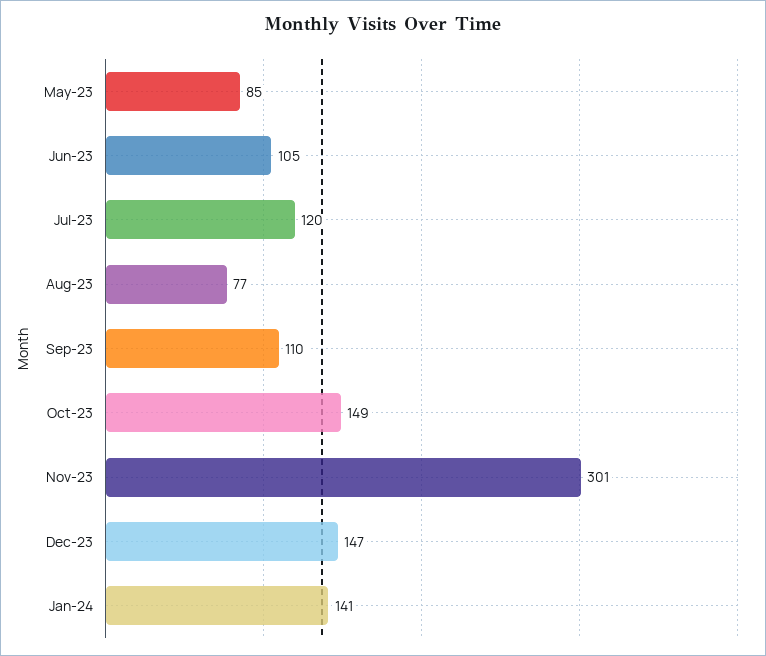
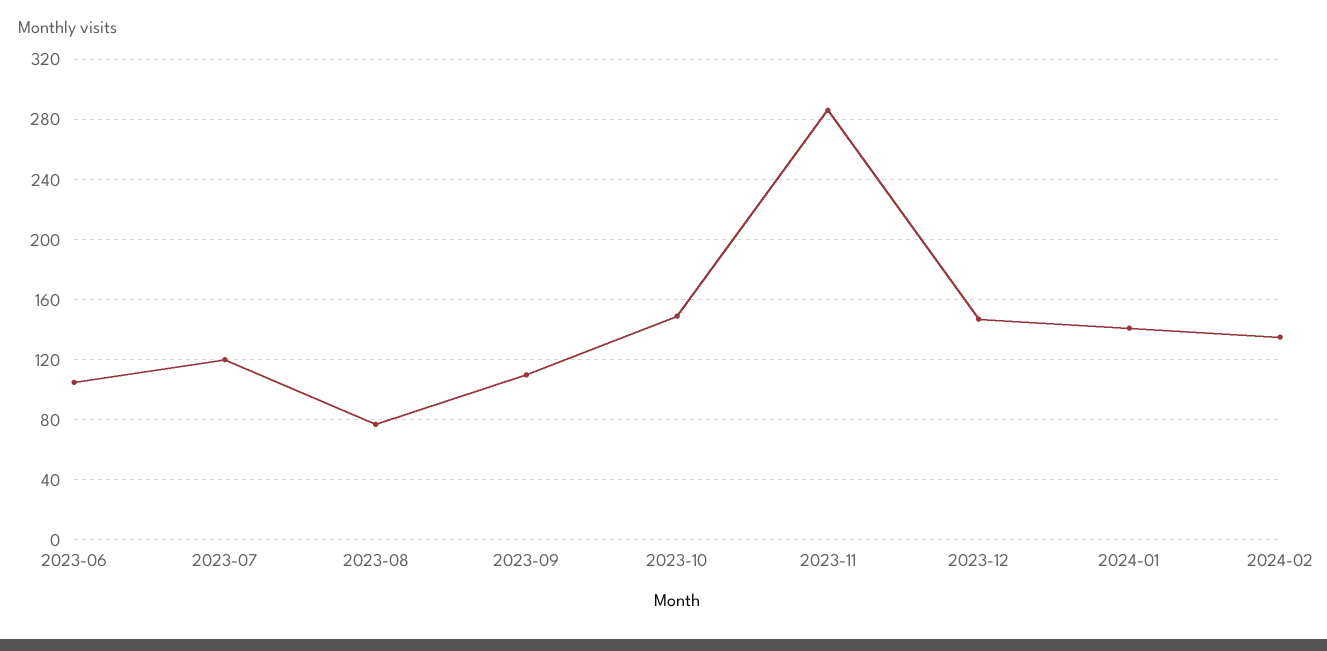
May-23: 85 -> none
Nov-23: 301 -> 285
2024-02: none -> 135

